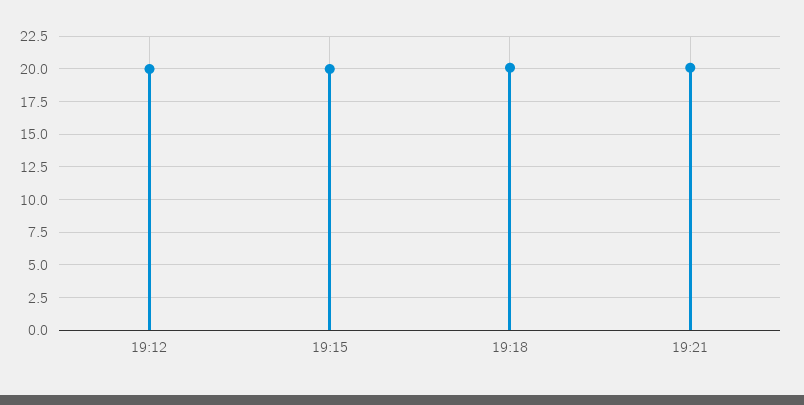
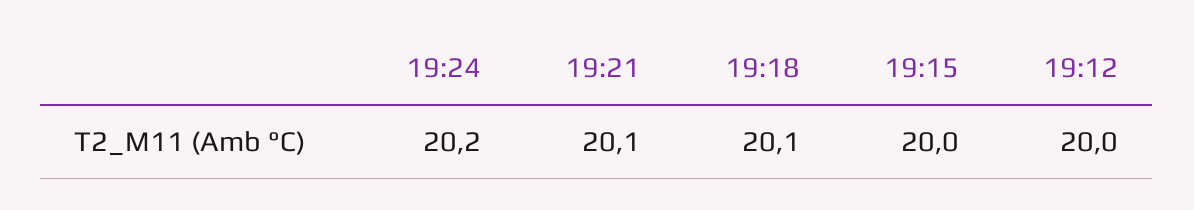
19:24: none -> 20.2

